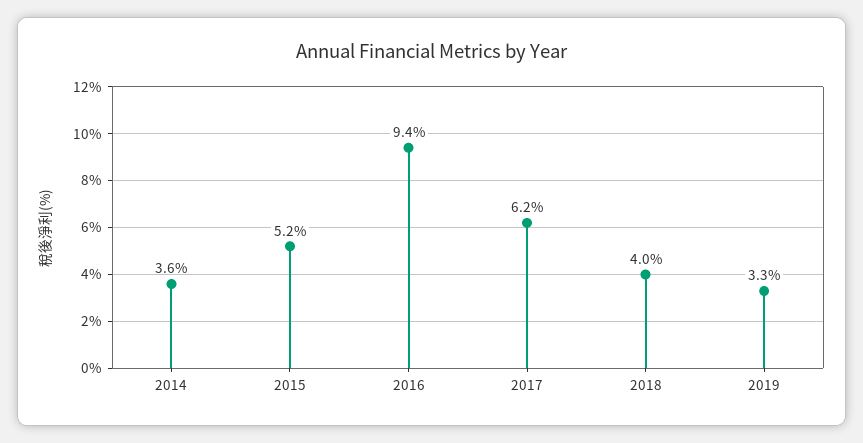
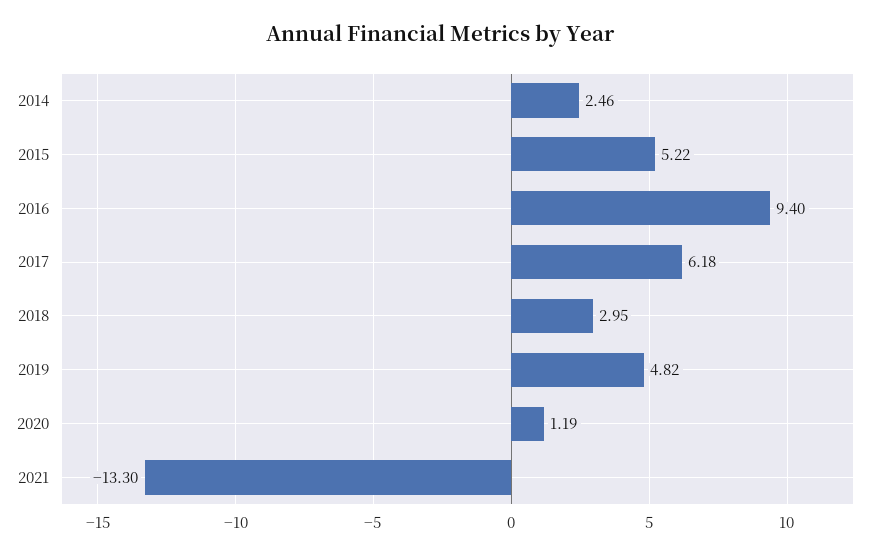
2014: 3.6 -> 2.46
2018: 4 -> 2.95
2019: 3.3 -> 4.82
2020: none -> 1.19
2021: none -> -13.3

